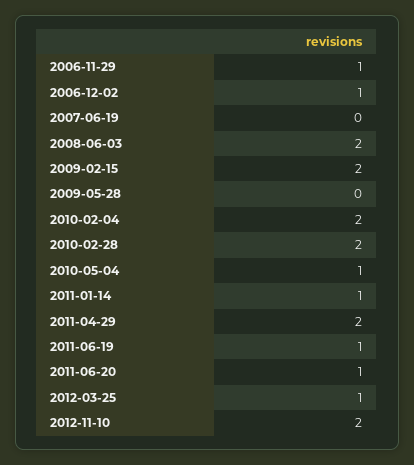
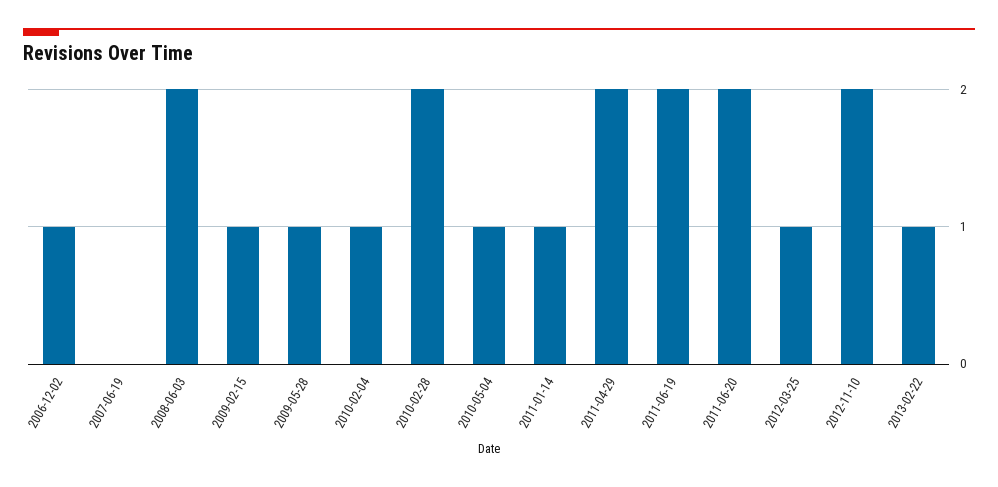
2006-11-29: 1 -> none
2009-02-15: 2 -> 1
2009-05-28: 0 -> 1
2010-02-04: 2 -> 1
2011-06-19: 1 -> 2
2011-06-20: 1 -> 2
2013-02-22: none -> 1

